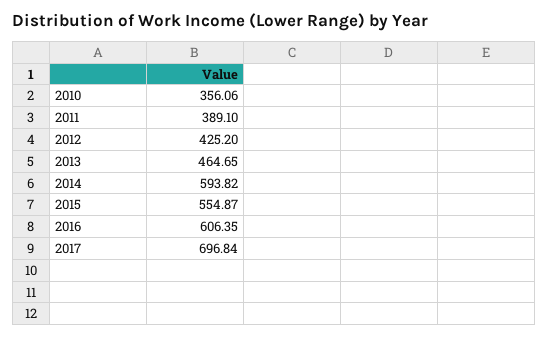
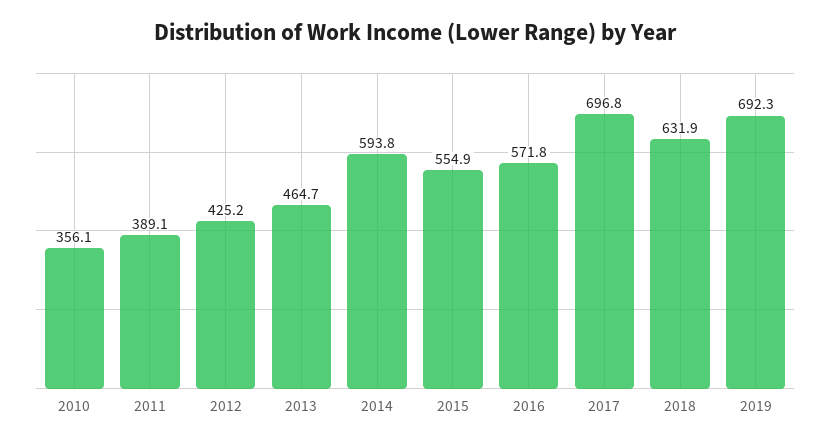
2016: 606.35 -> 571.8
2018: none -> 631.9
2019: none -> 692.3

